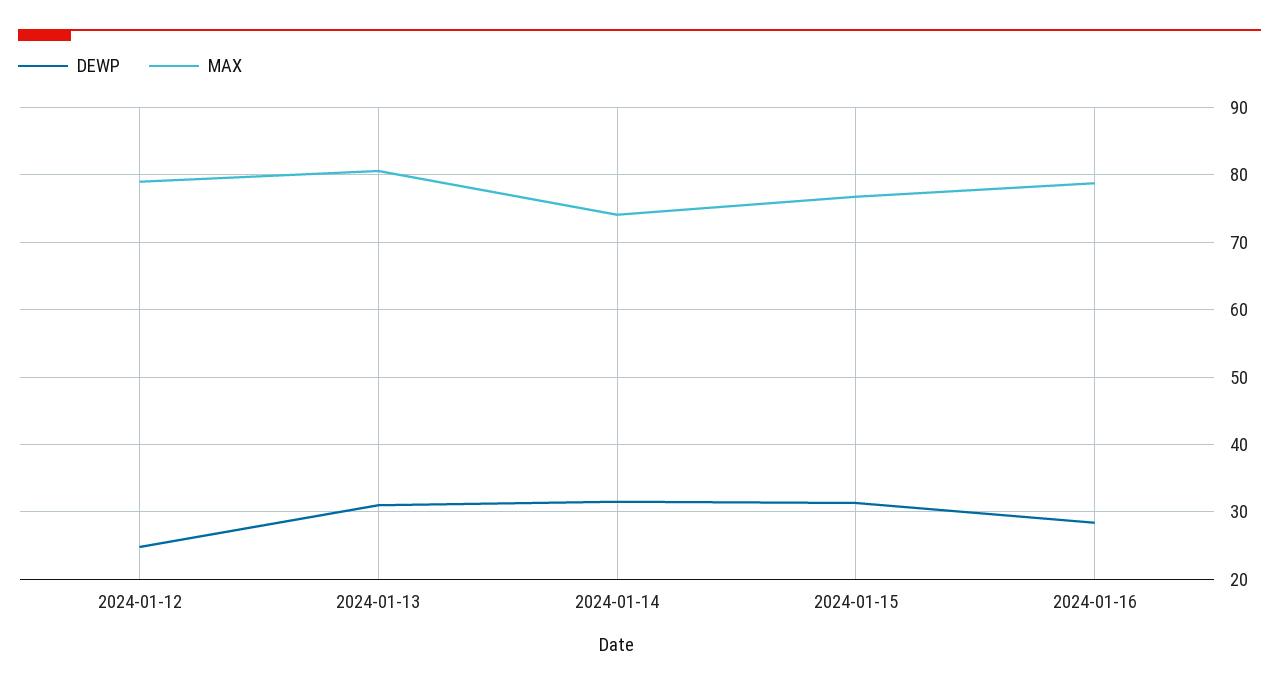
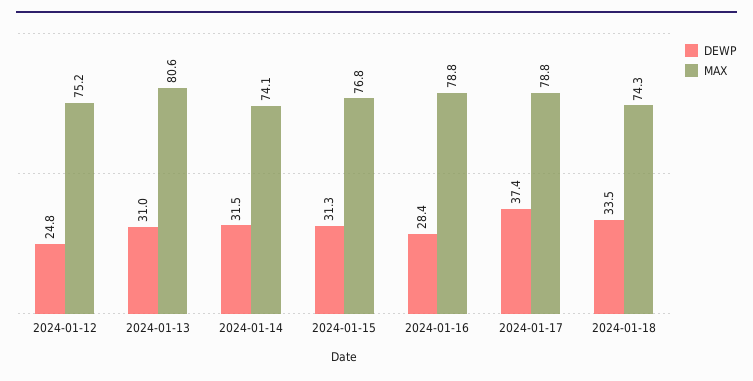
MAX, 2024-01-12: 79 -> 75.2
DEWP, 2024-01-17: none -> 37.4
MAX, 2024-01-17: none -> 78.8
DEWP, 2024-01-18: none -> 33.5
MAX, 2024-01-18: none -> 74.3

